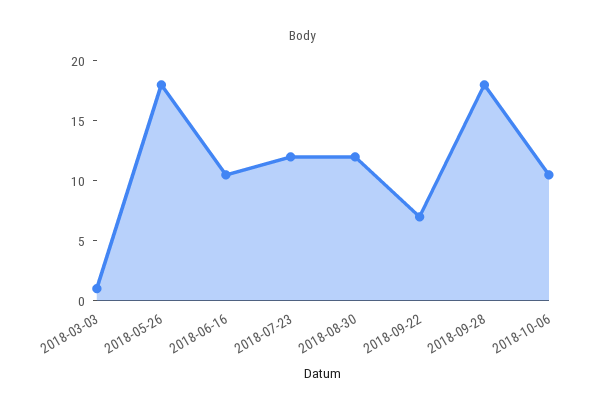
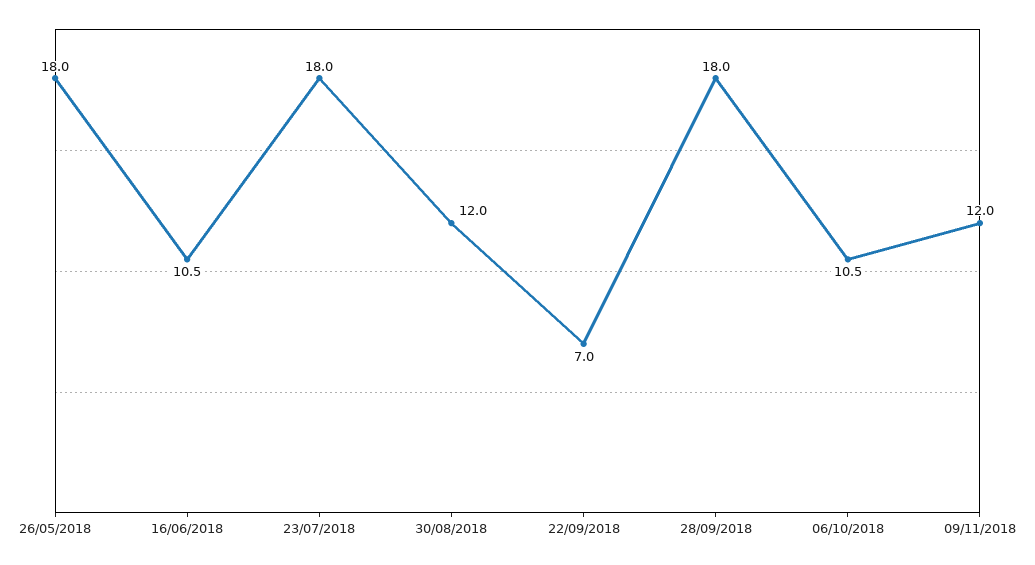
2018-03-03: 1 -> none
2018-07-23: 12 -> 18
09/11/2018: none -> 12

